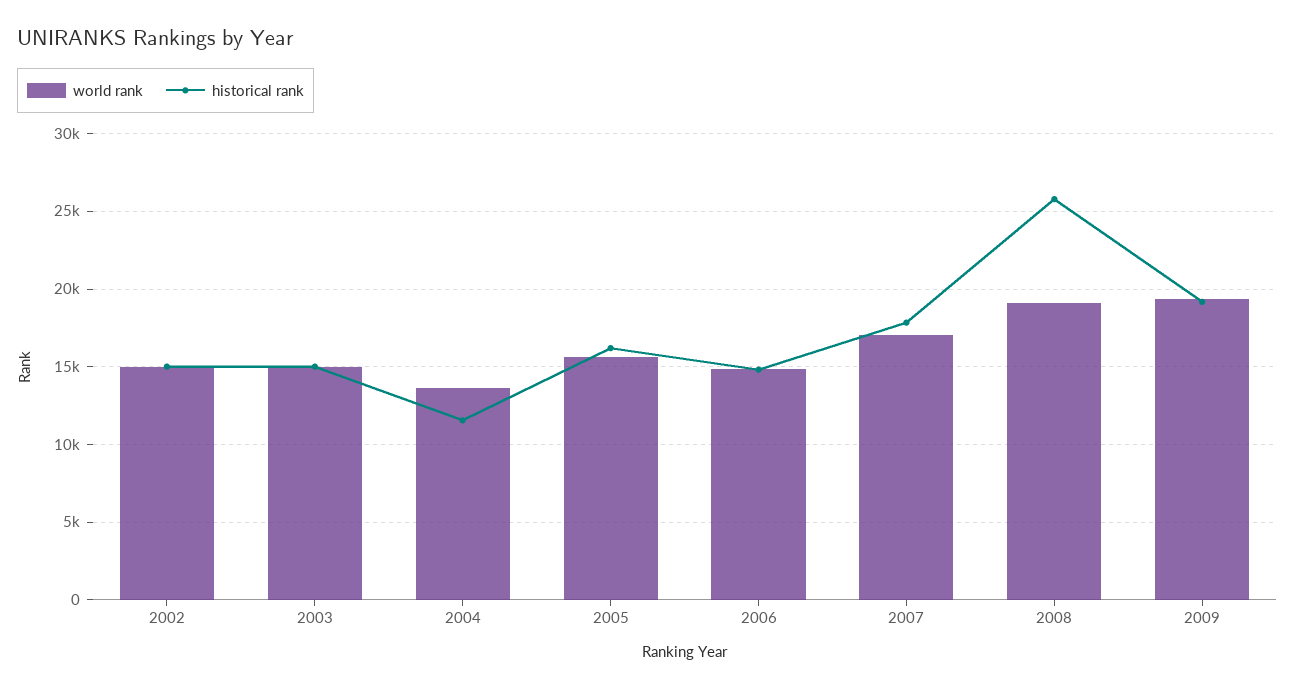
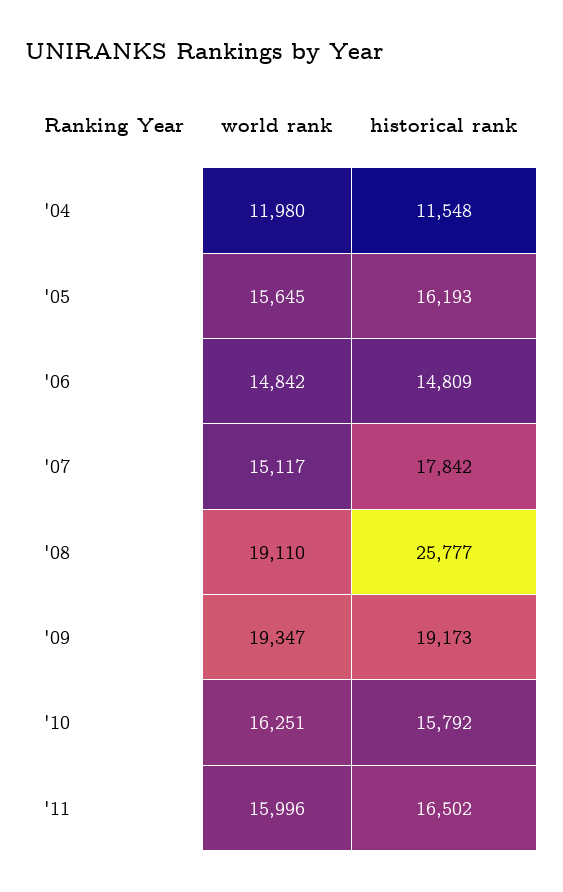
world rank, 2002: 15000 -> none
historical rank, 2002: 15000 -> none
world rank, 2003: 15000 -> none
historical rank, 2003: 15000 -> none
world rank, 2004: 13500 -> 11980
world rank, 2007: 17000 -> 15117
world rank, '10: none -> 16251
historical rank, '10: none -> 15792
world rank, '11: none -> 15996
historical rank, '11: none -> 16502

